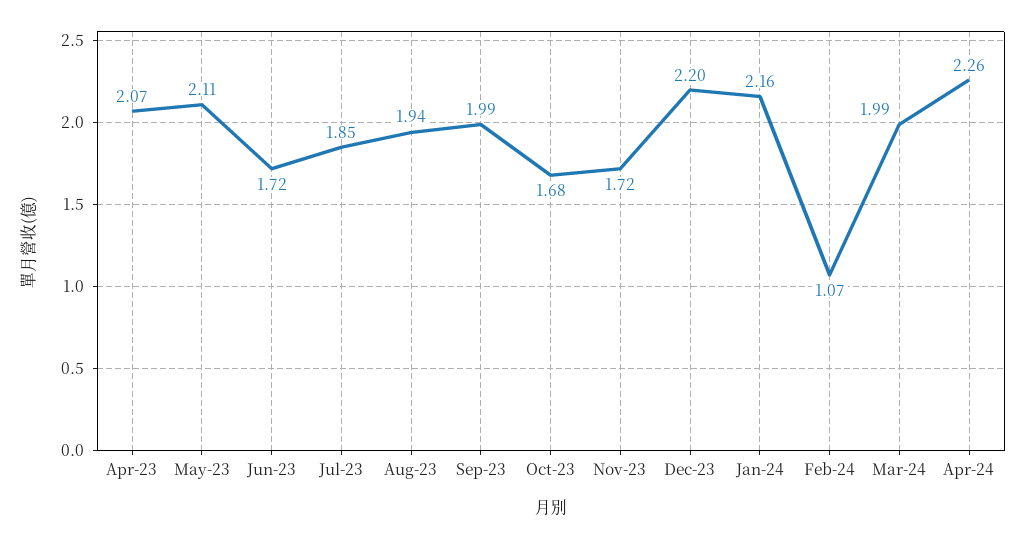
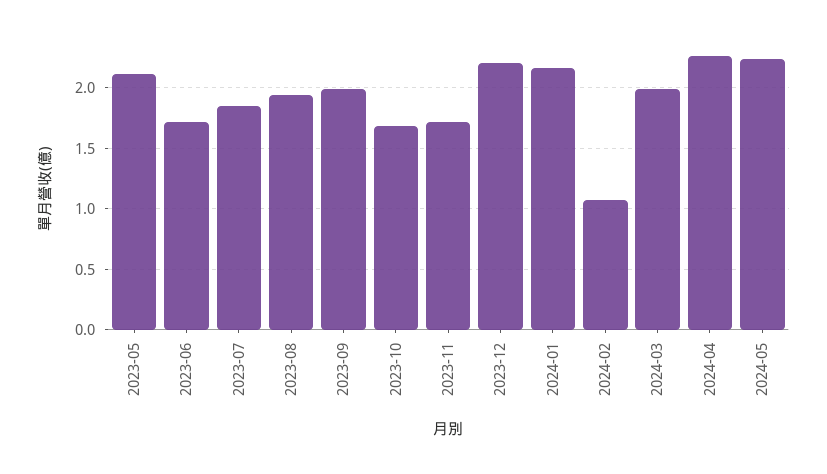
Apr-23: 2.07 -> none
2024-05: none -> 2.25

